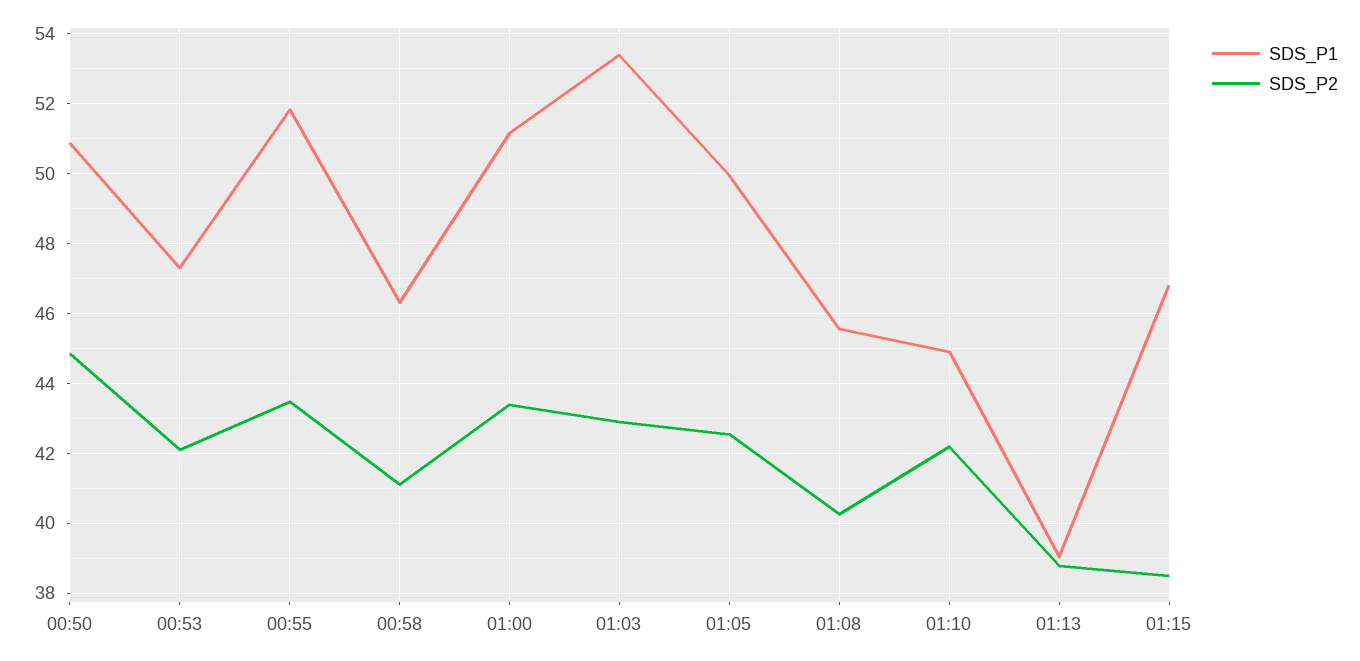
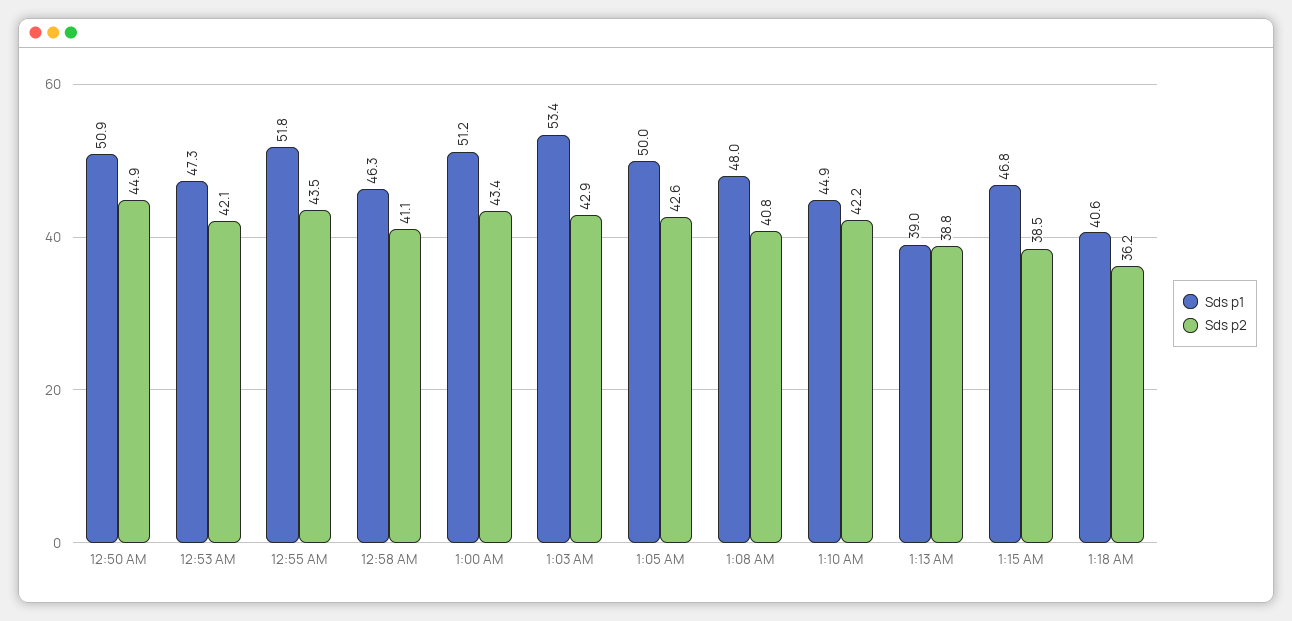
SDS_P1, 01:08: 45.6 -> 48
SDS_P2, 01:08: 40.2 -> 40.8
SDS_P1, 1:18 AM: none -> 40.6
SDS_P2, 1:18 AM: none -> 36.2

